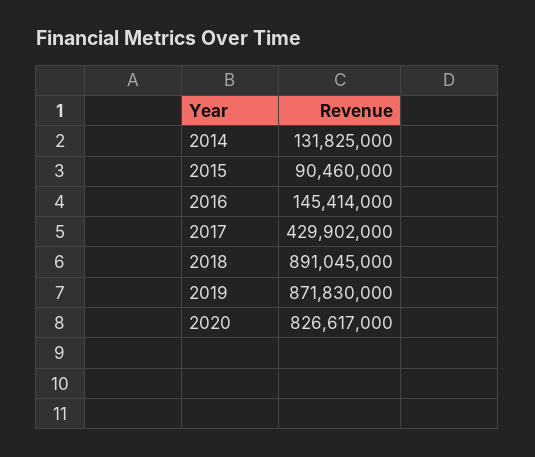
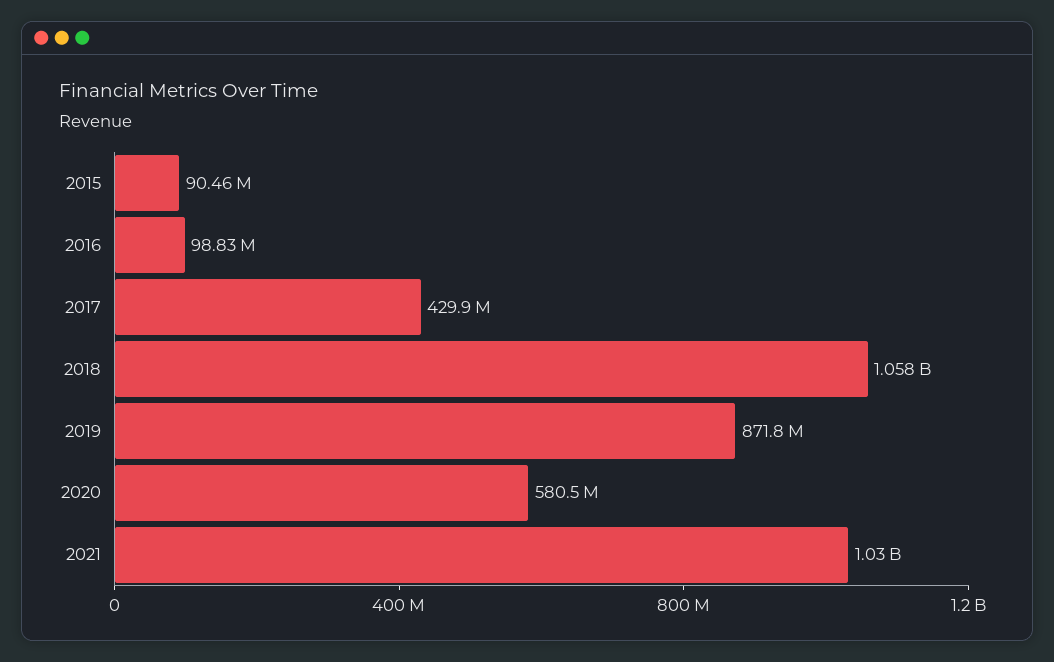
2014: 131825000 -> none
2016: 145414000 -> 98830000
2018: 891045000 -> 1058000000
2020: 826617000 -> 580500000
2021: none -> 1030000000

